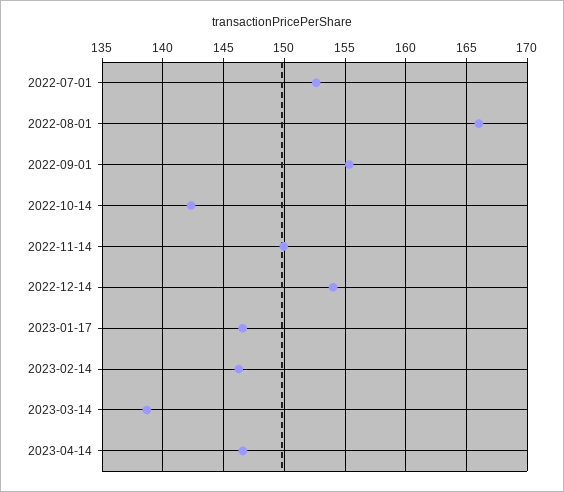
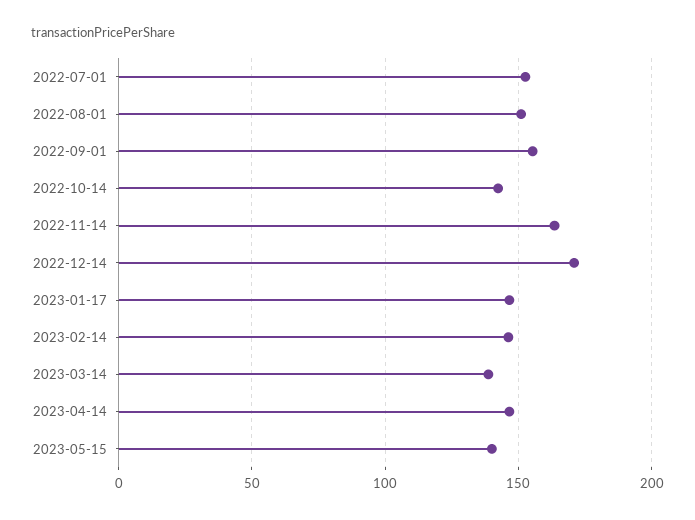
2022-08-01: 166 -> 150
2022-11-14: 150 -> 165
2022-12-14: 154 -> 170
2023-05-15: none -> 140

